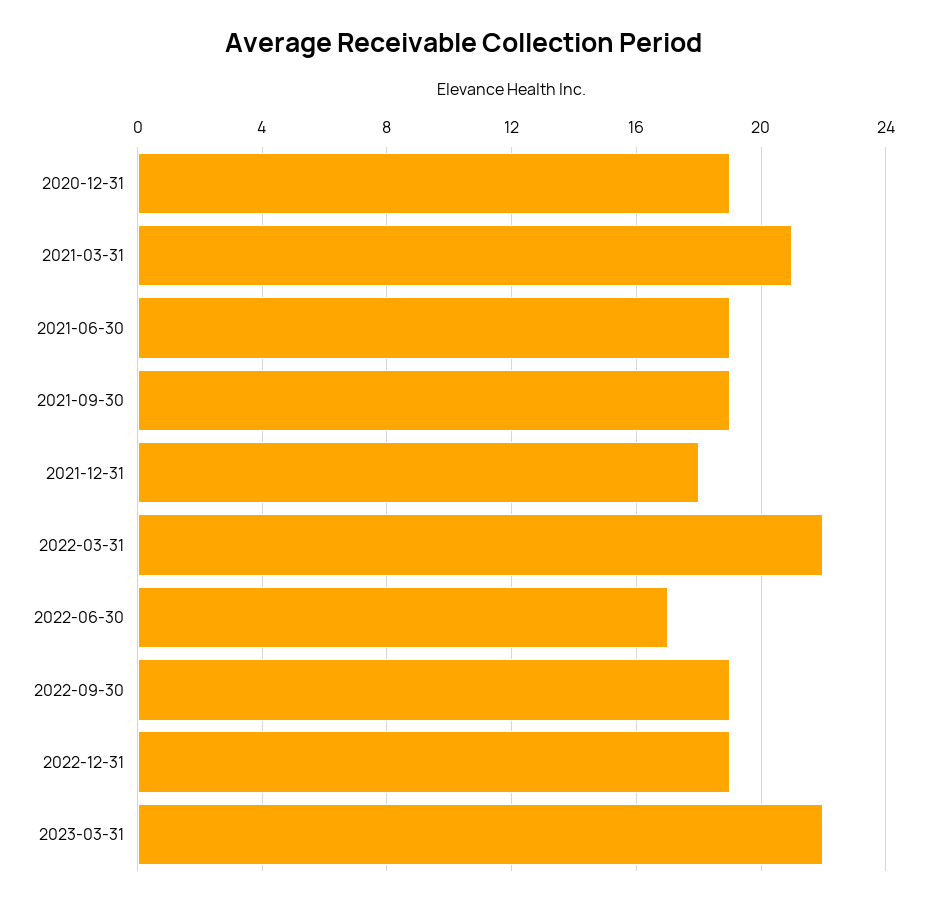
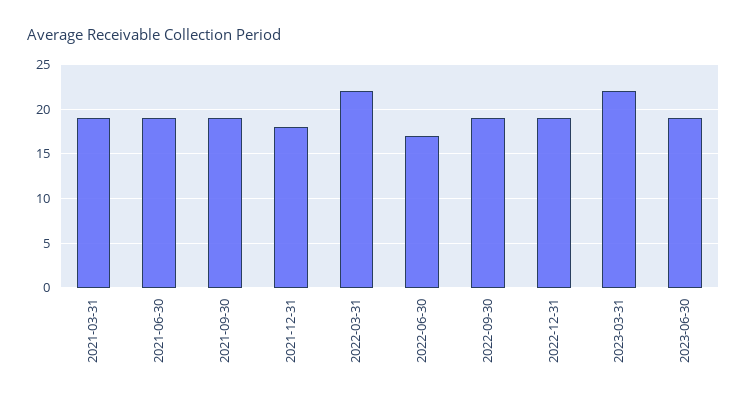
2020-12-31: 19 -> none
2021-03-31: 21 -> 19
2023-06-30: none -> 19

